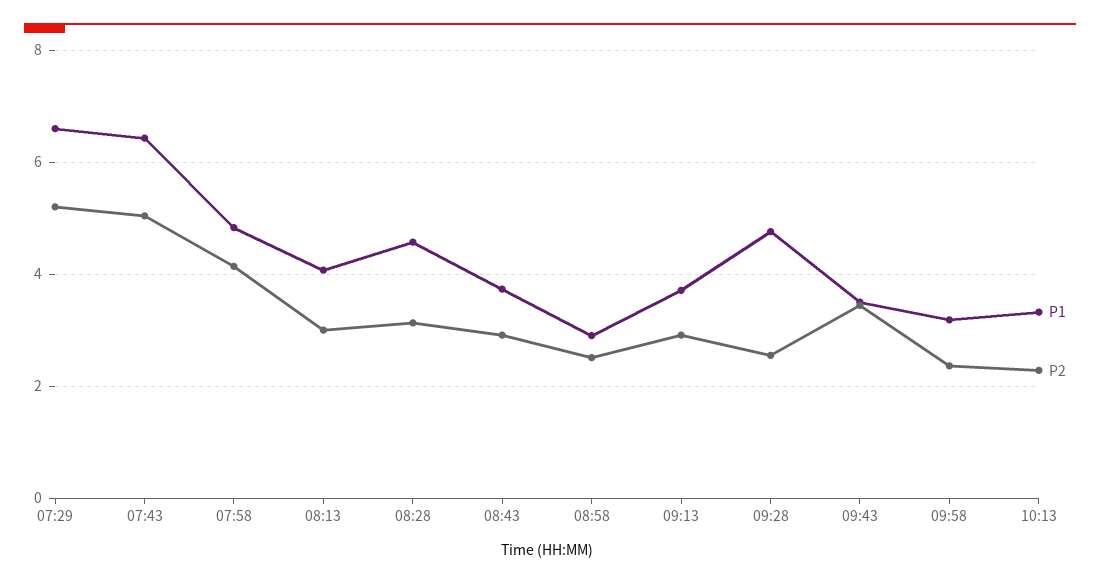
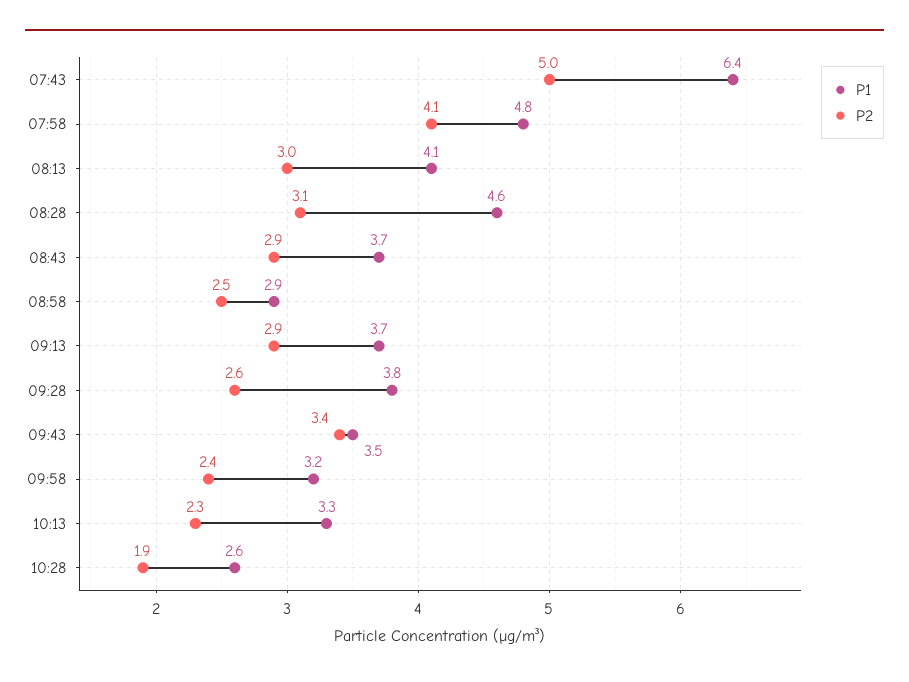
P1, 07:29: 6.6 -> none
P2, 07:29: 5.2 -> none
P1, 09:28: 4.8 -> 3.8
P1, 10:28: none -> 2.6
P2, 10:28: none -> 1.9

